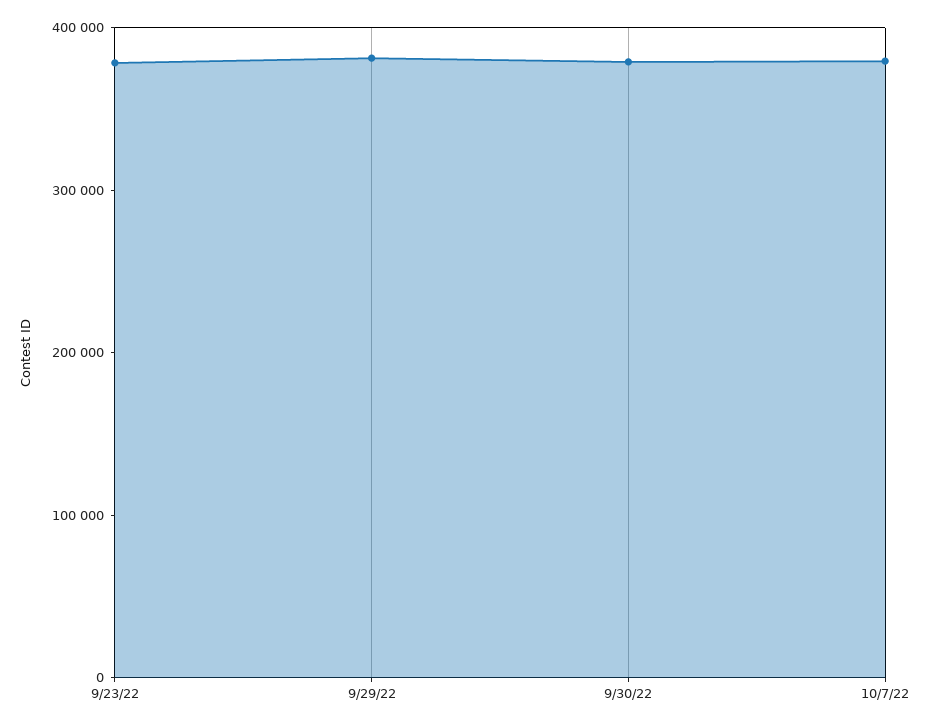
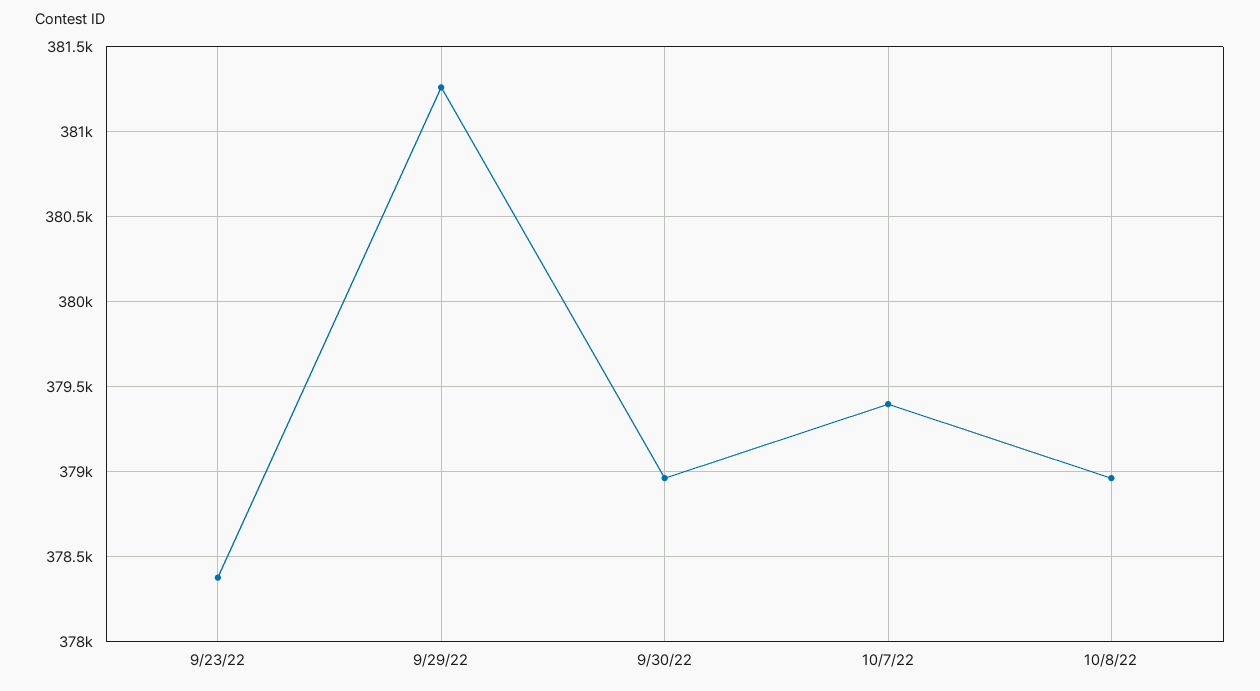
10/8/22: none -> 378950

